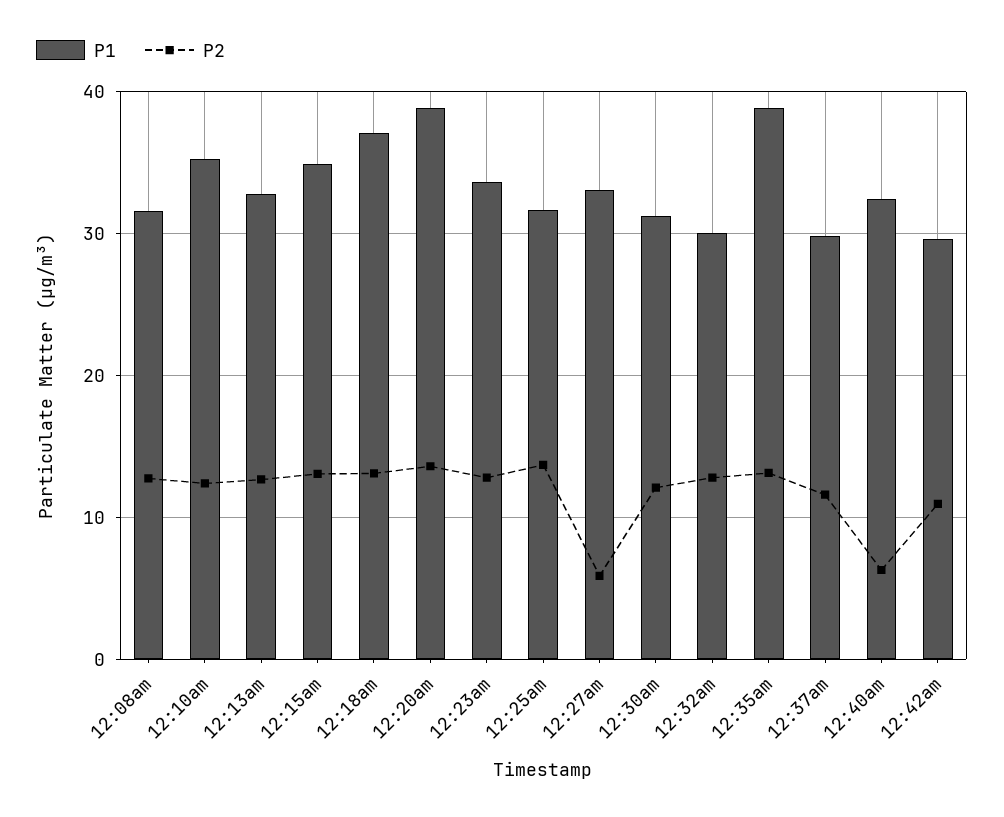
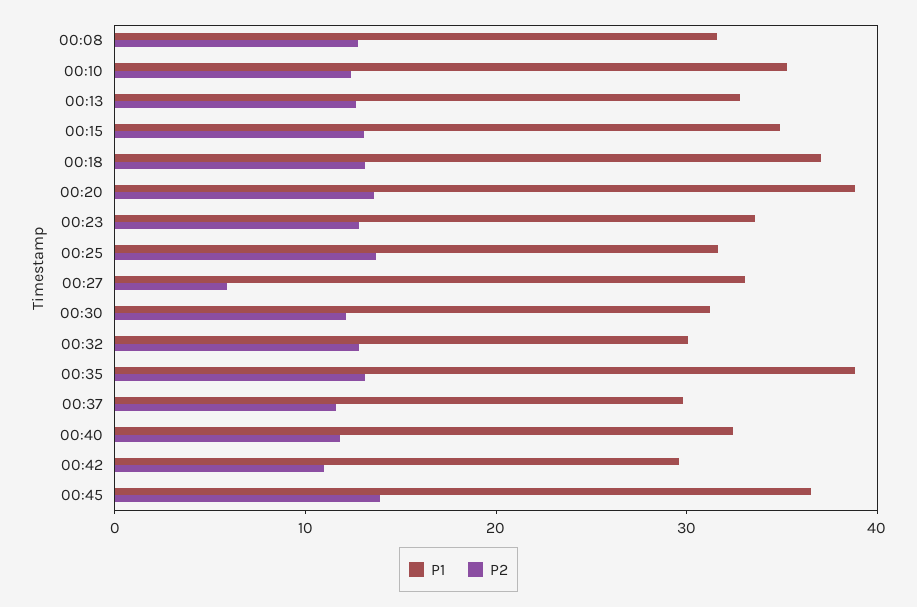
P2, 12:40am: 6 -> 12
P1, 00:45: none -> 36
P2, 00:45: none -> 14

